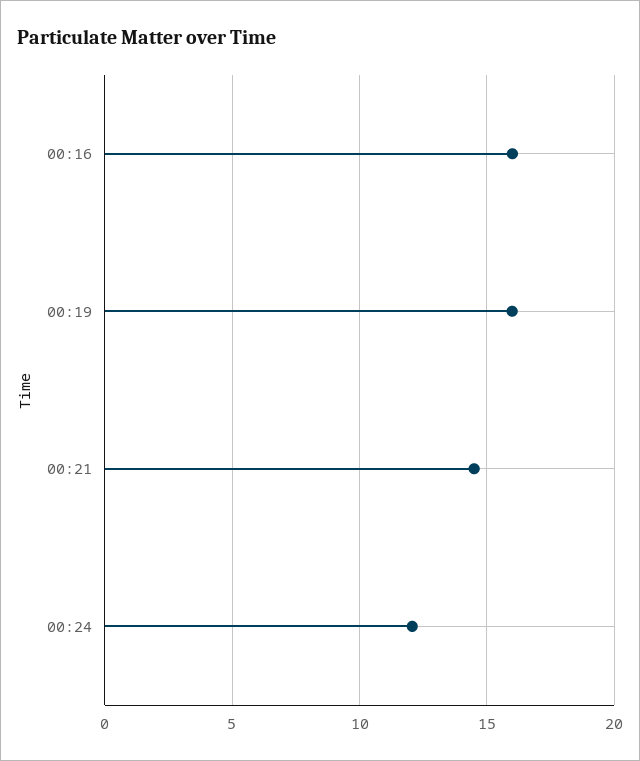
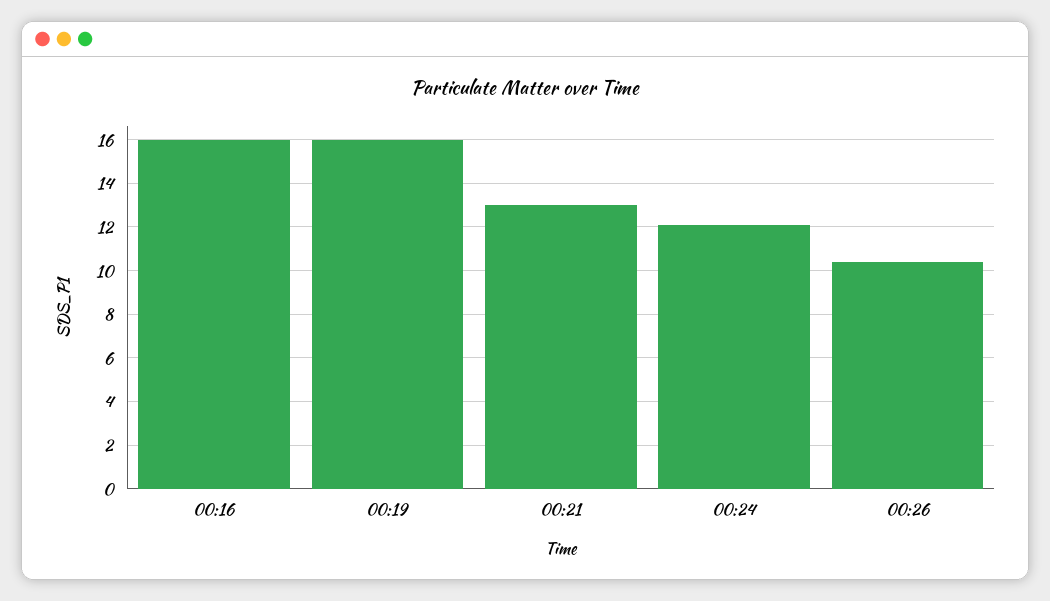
00:21: 14.5 -> 13
00:26: none -> 10.5

